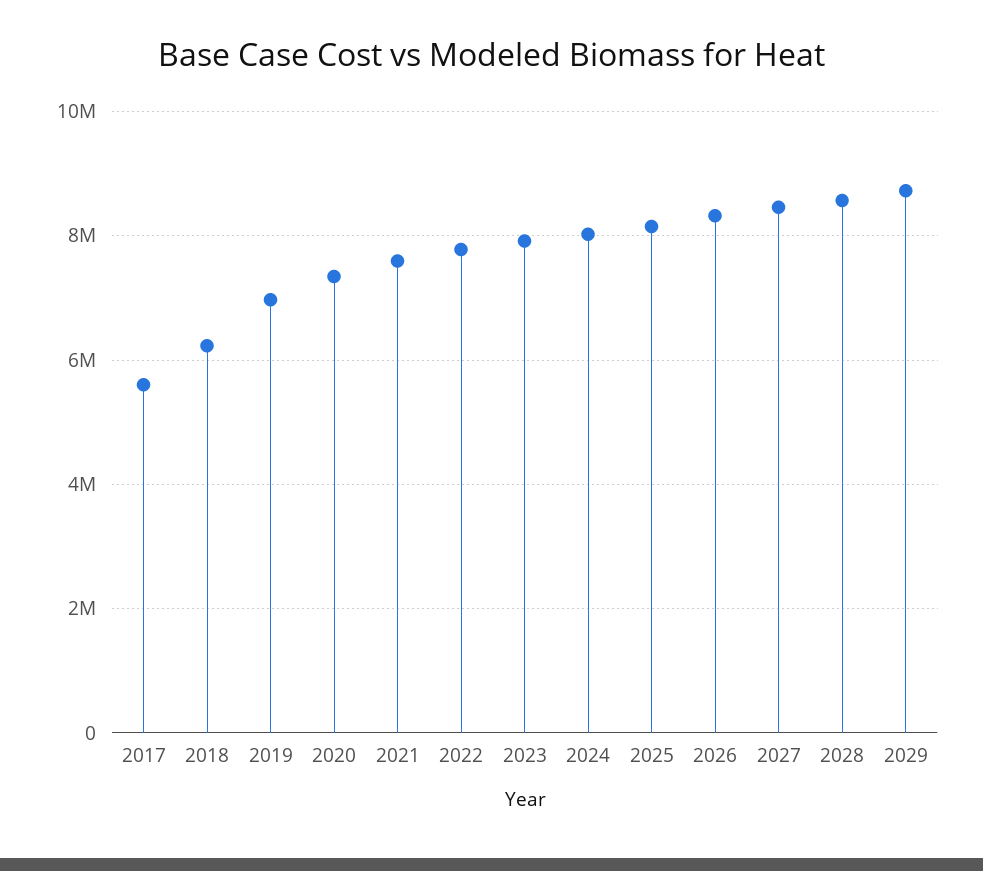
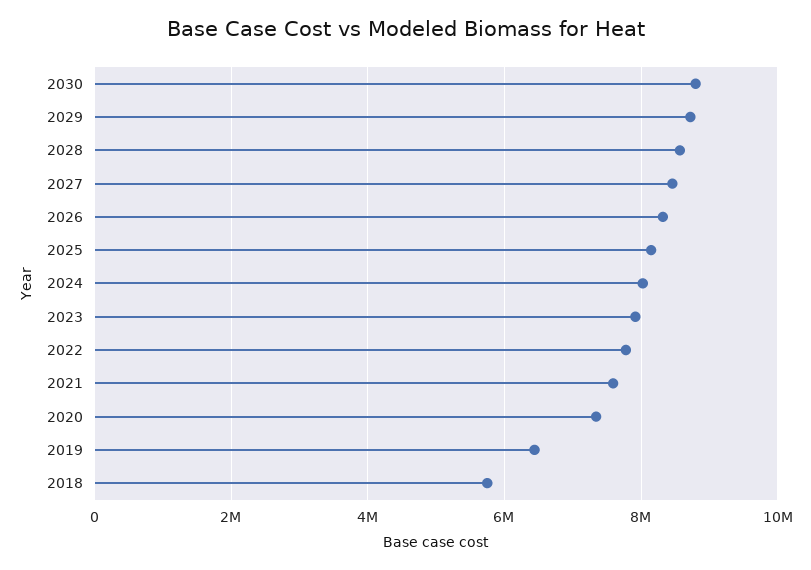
2017: 5600000 -> none
2018: 6200000 -> 5800000
2019: 7000000 -> 6400000
2030: none -> 8800000

